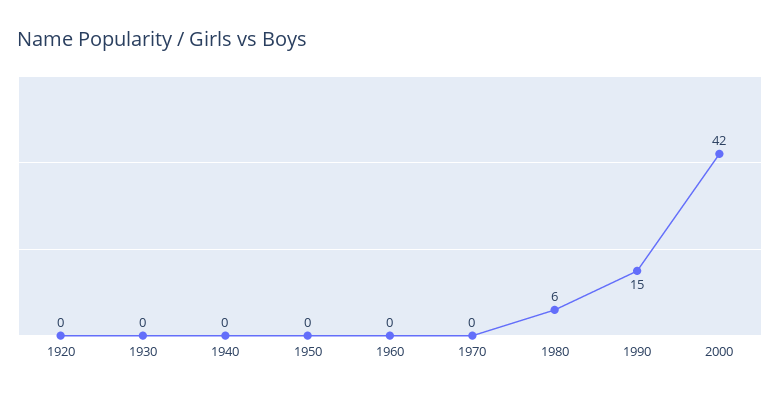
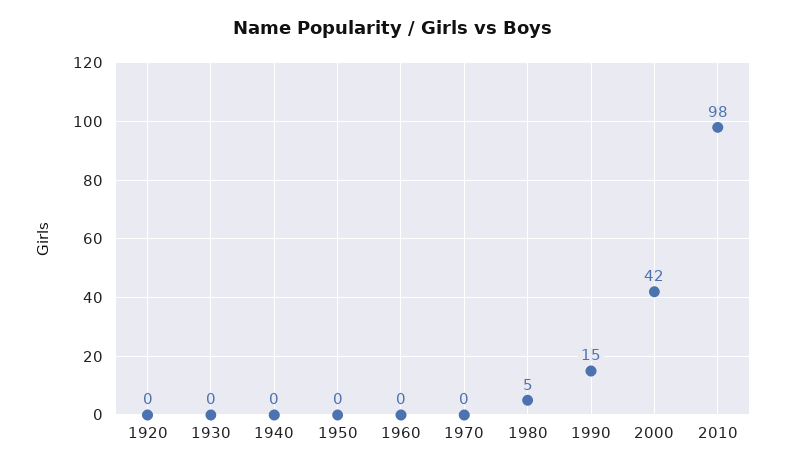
1980: 6 -> 5
2010: none -> 98

